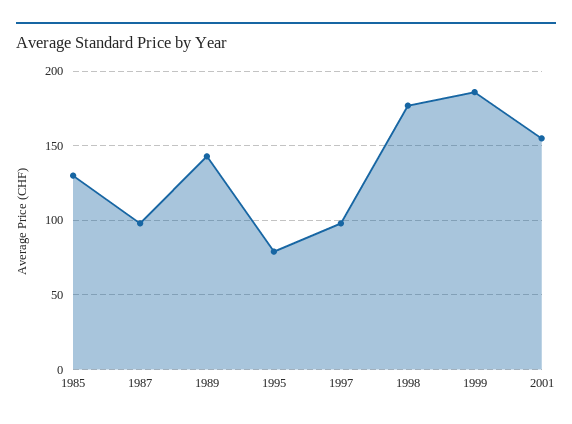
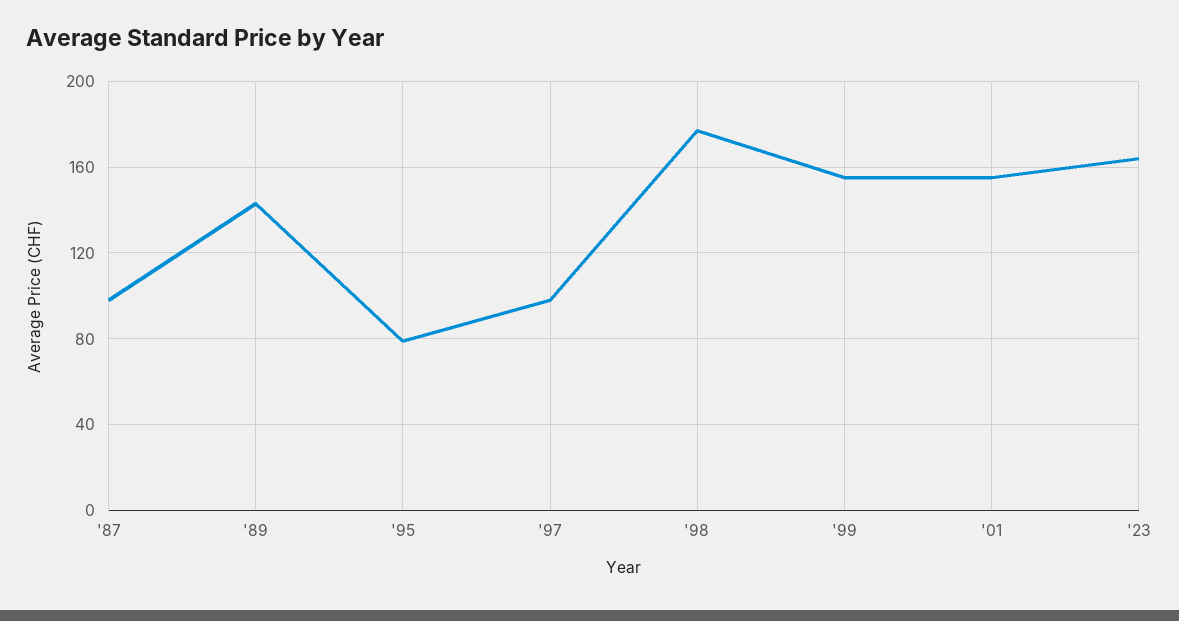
1985: 130 -> none
1999: 185 -> 155
'23: none -> 165

